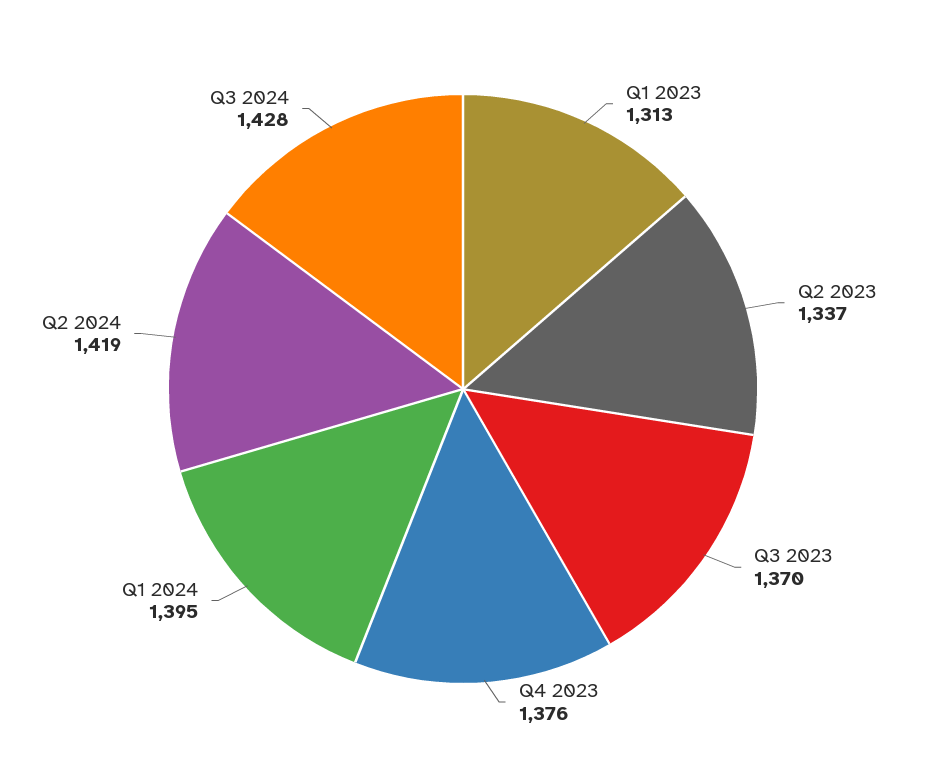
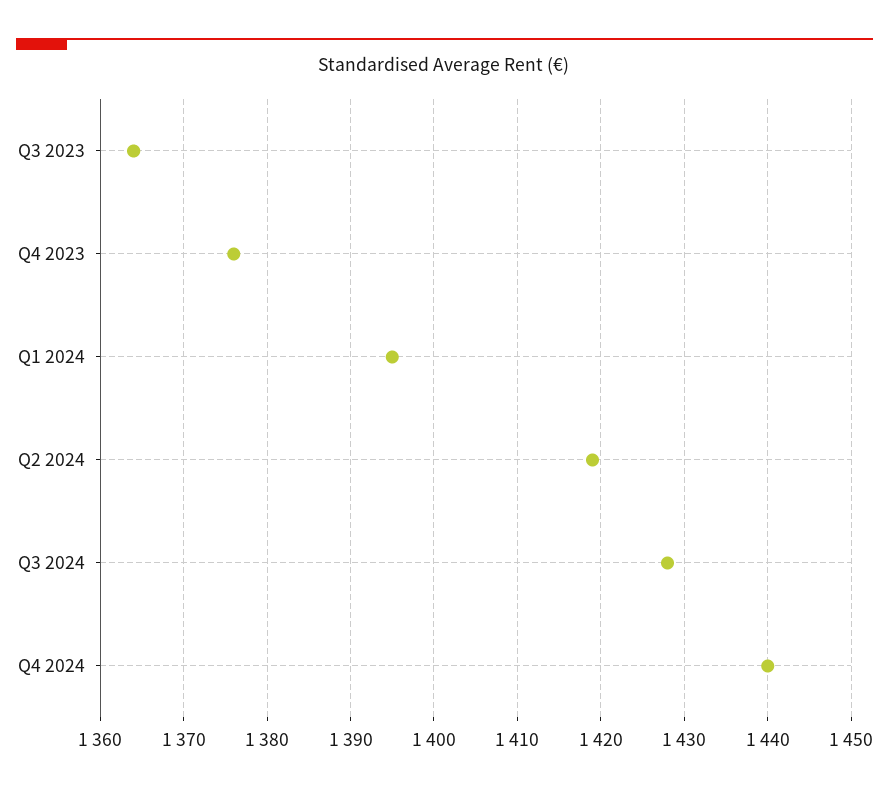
Q1 2023: 1313 -> none
Q2 2023: 1337 -> none
Q3 2023: 1370 -> 1364
Q4 2024: none -> 1440

